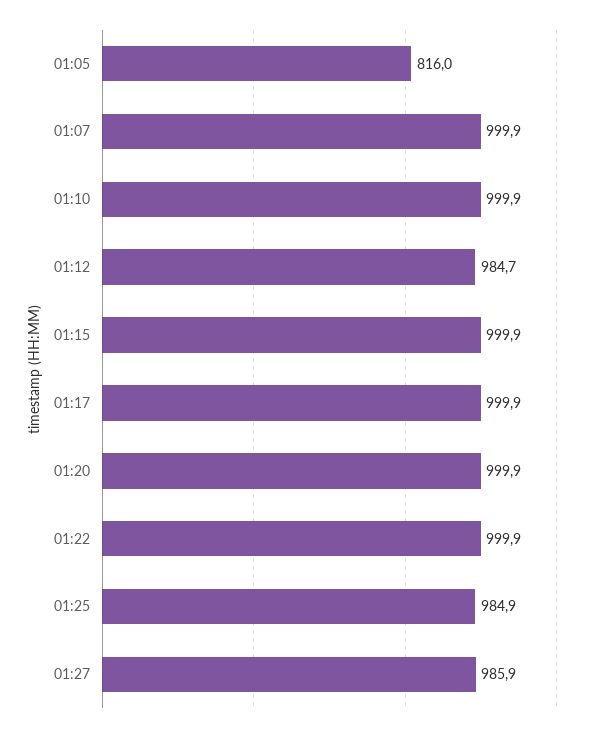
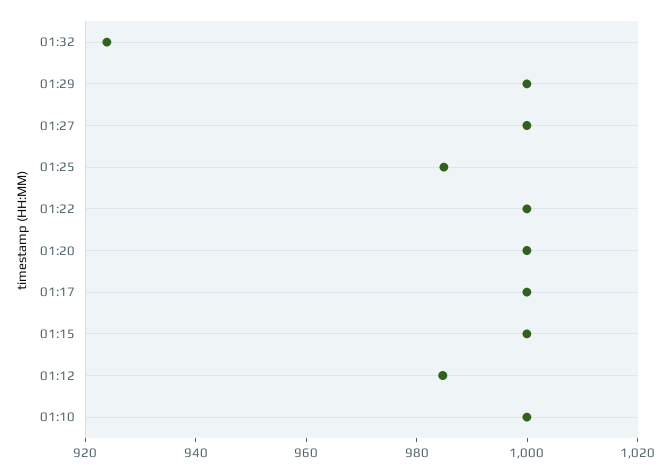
01:05: 816 -> none
01:07: 999.9 -> none
01:27: 985.9 -> 1000
01:32: none -> 925
01:29: none -> 1000

